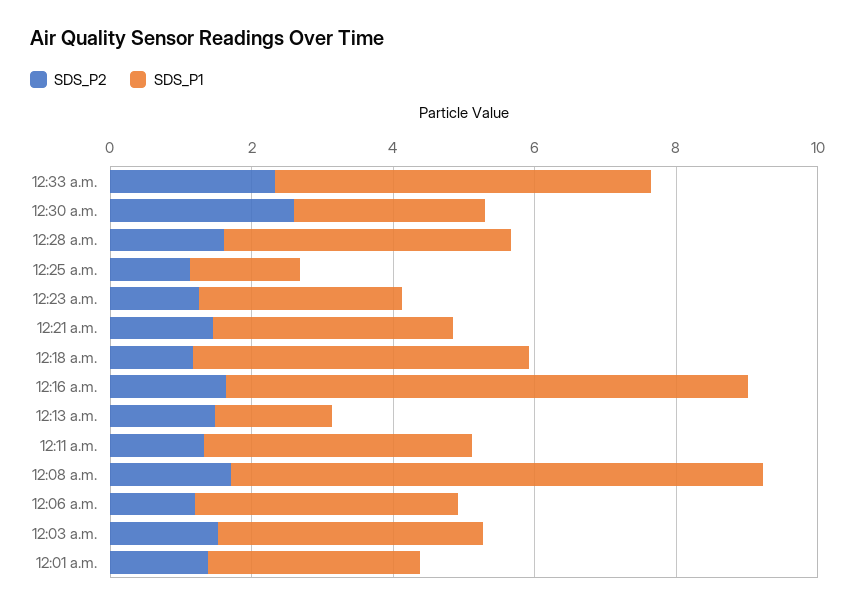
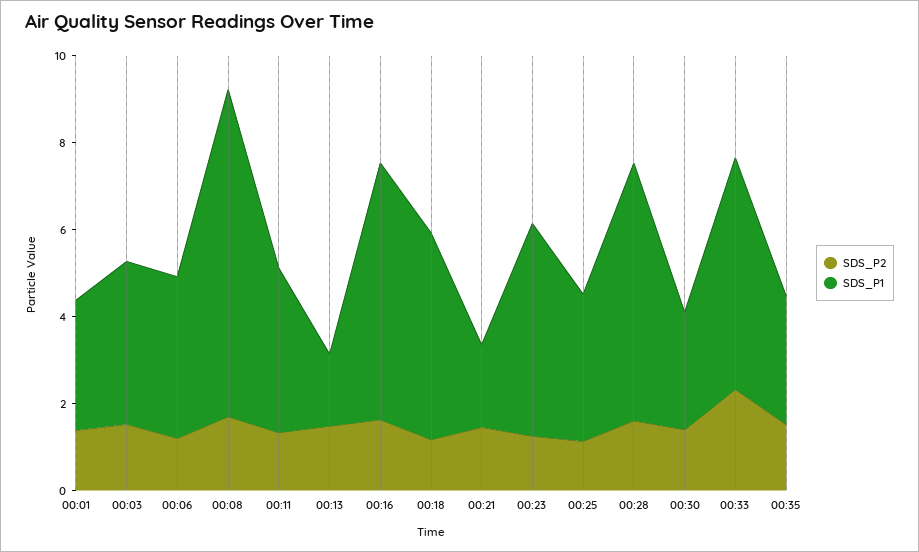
SDS_P2, 12:30 a.m.: 2.5 -> 1.5
SDS_P1, 12:28 a.m.: 4 -> 6
SDS_P1, 12:25 a.m.: 1.5 -> 3.5
SDS_P1, 12:23 a.m.: 3 -> 5
SDS_P1, 12:21 a.m.: 3.5 -> 2
SDS_P1, 12:16 a.m.: 7.5 -> 6
SDS_P2, 00:35: none -> 1.5
SDS_P1, 00:35: none -> 3

